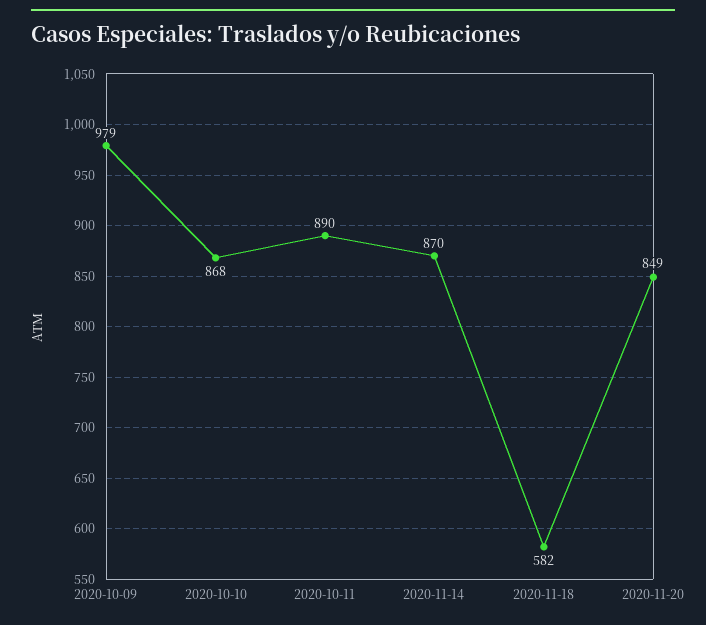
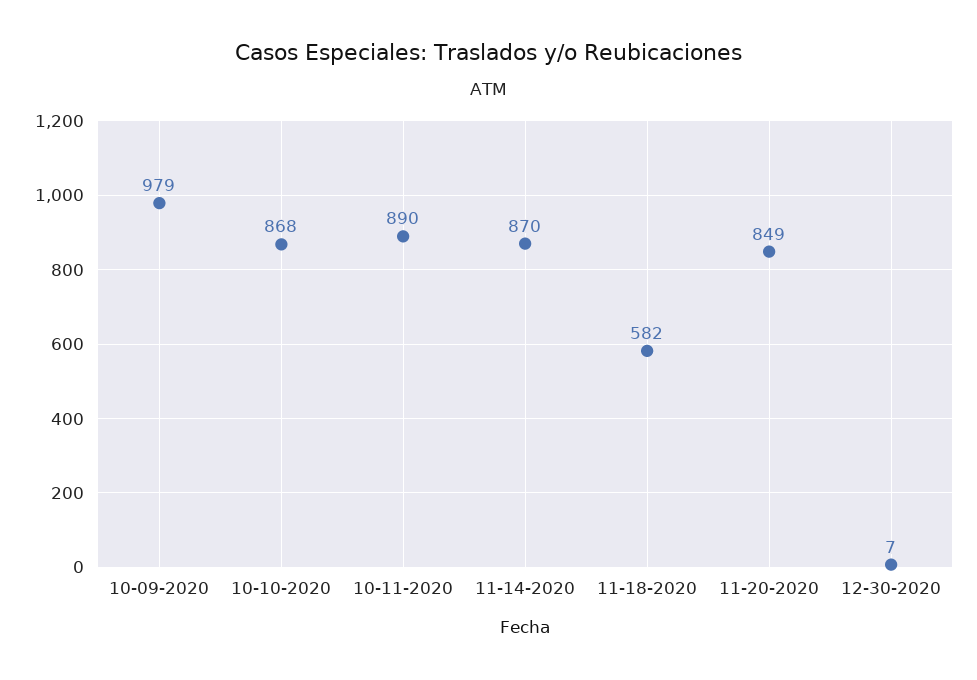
12-30-2020: none -> 7

